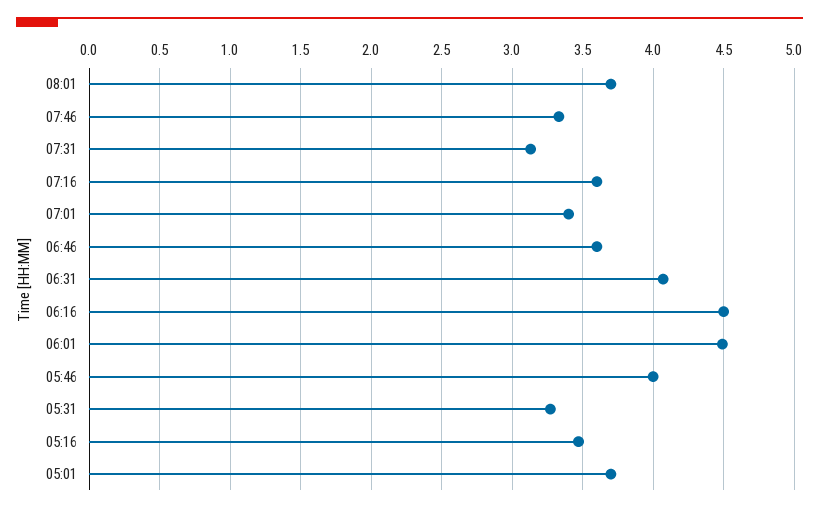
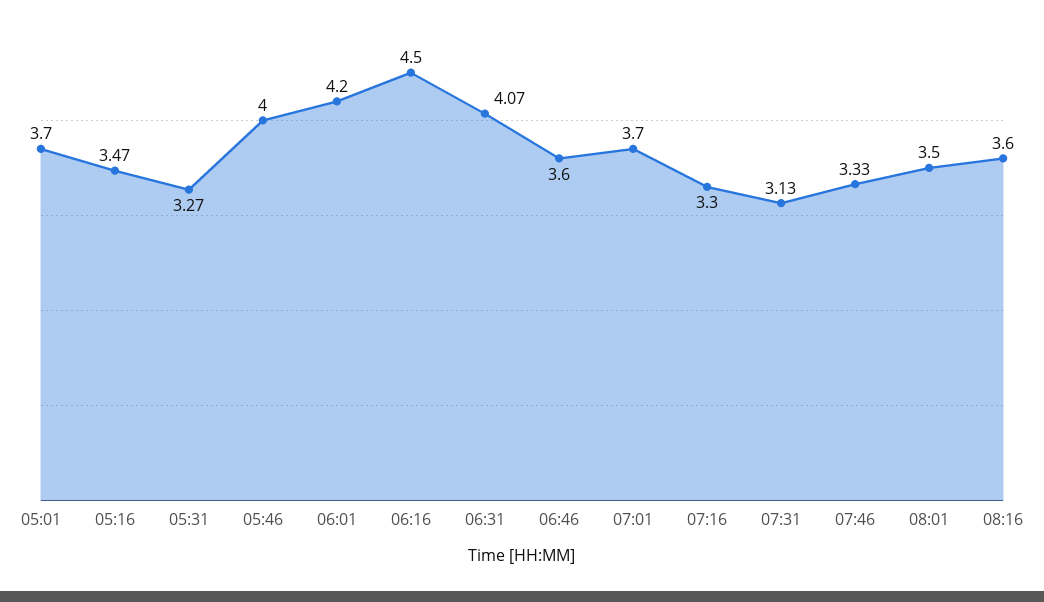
08:01: 3.7 -> 3.5
07:16: 3.6 -> 3.3
07:01: 3.4 -> 3.7
06:01: 4.5 -> 4.2
08:16: none -> 3.6

